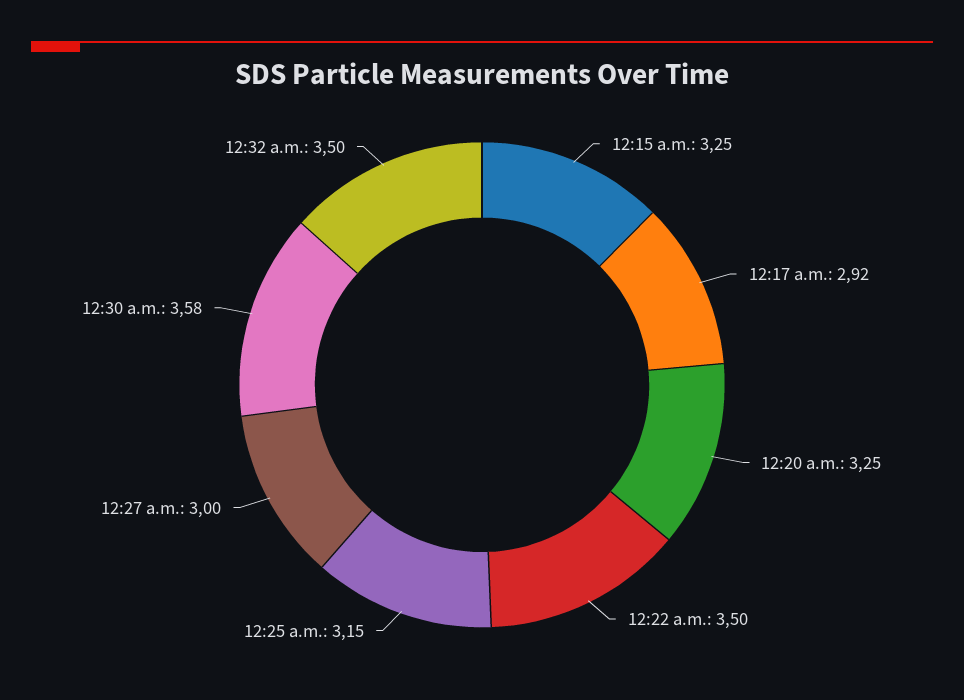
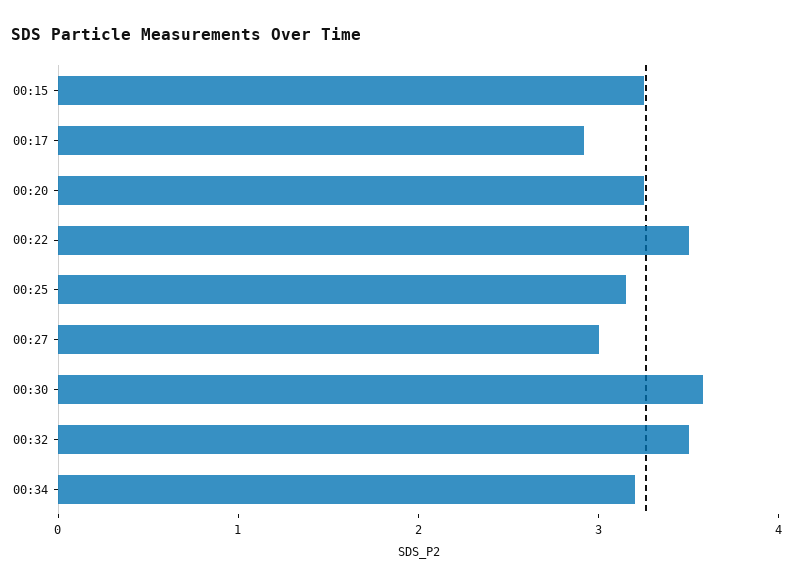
00:34: none -> 3.2

